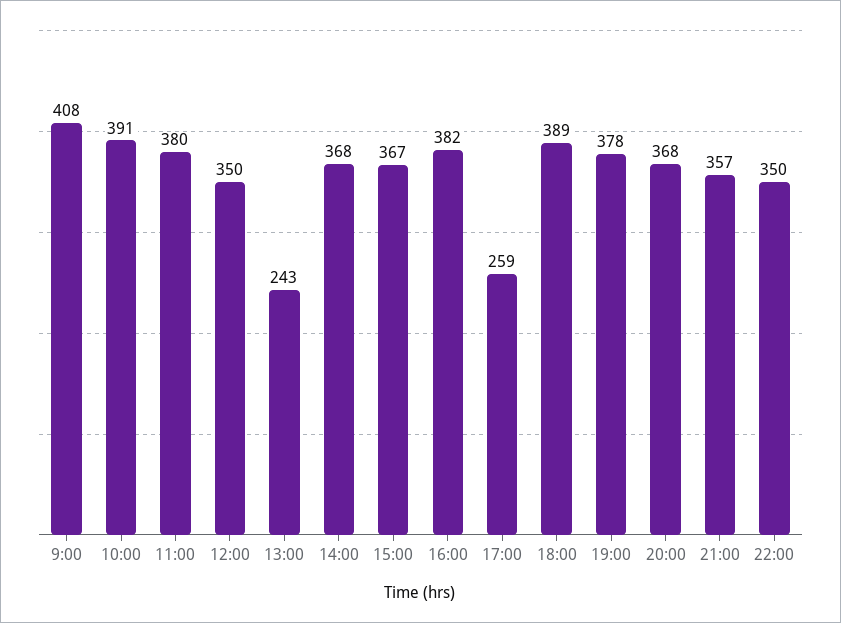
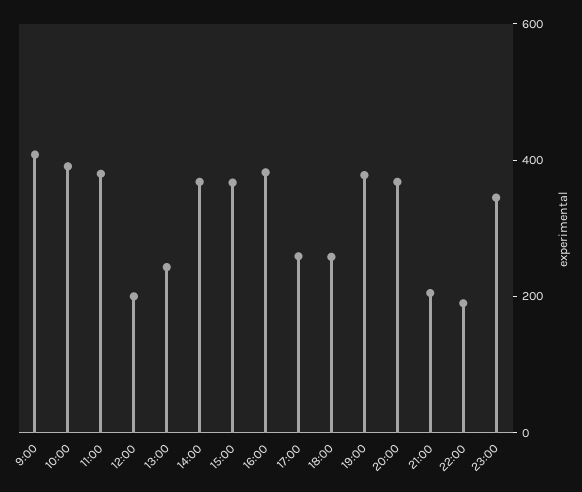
12:00: 350 -> 200
18:00: 389 -> 250
21:00: 357 -> 200
22:00: 350 -> 200
23:00: none -> 350

